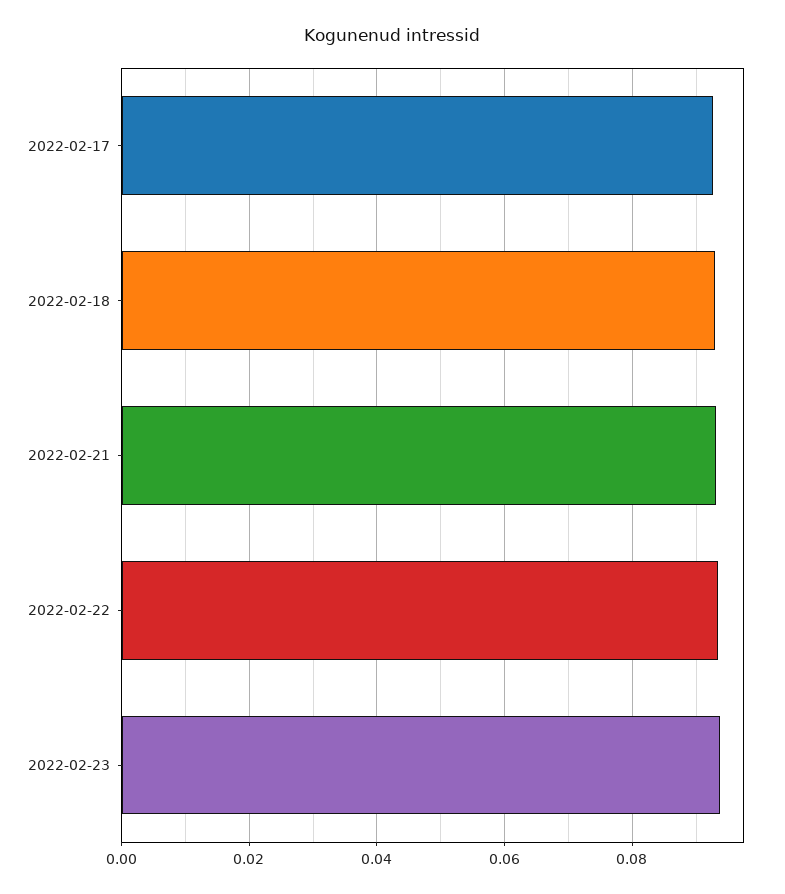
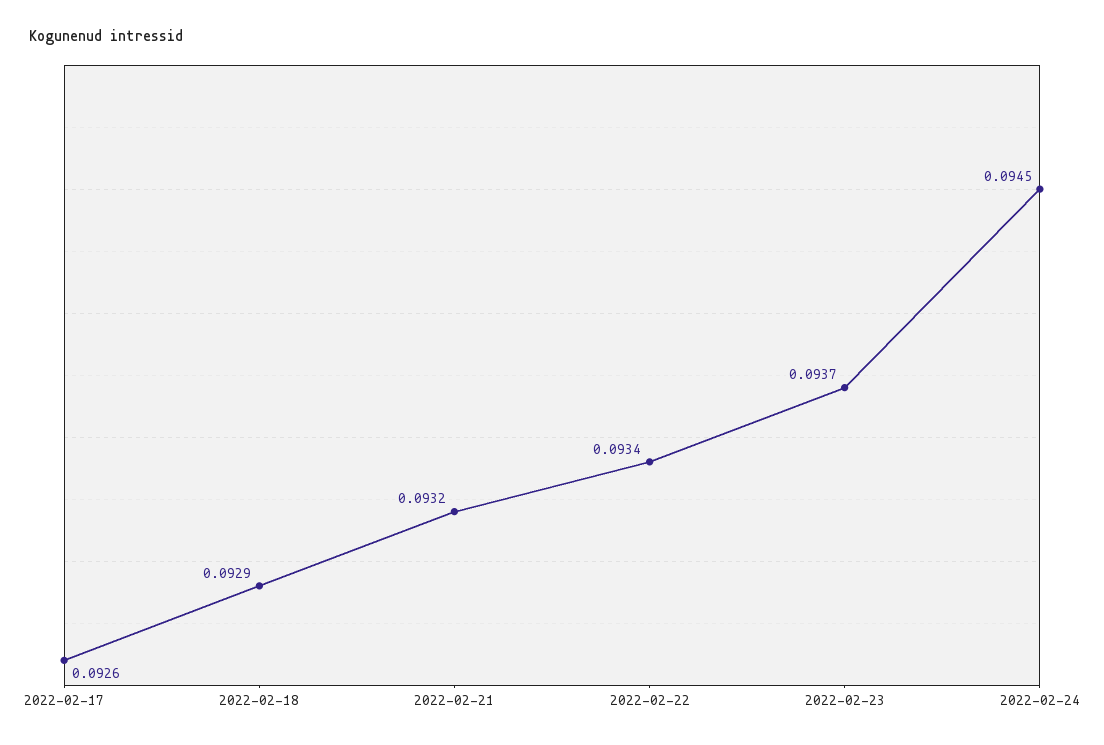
2022-02-24: none -> 0.0945

